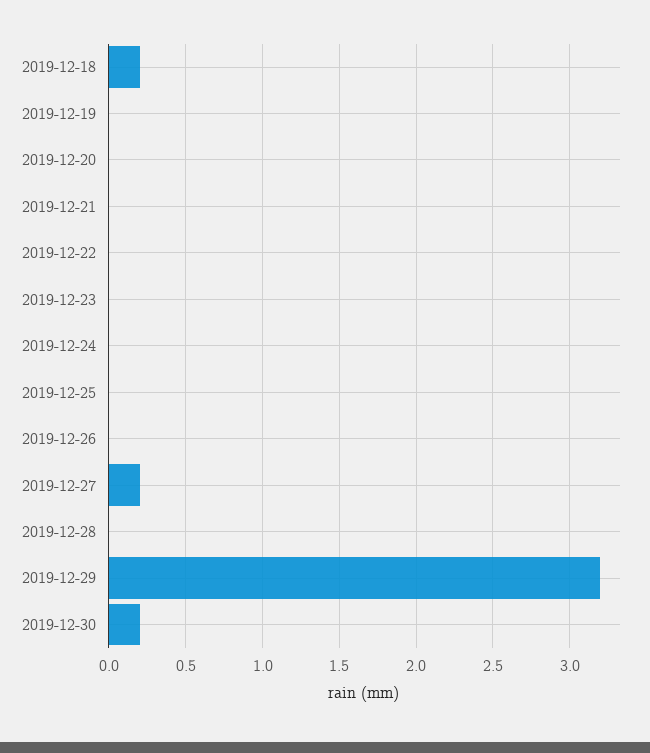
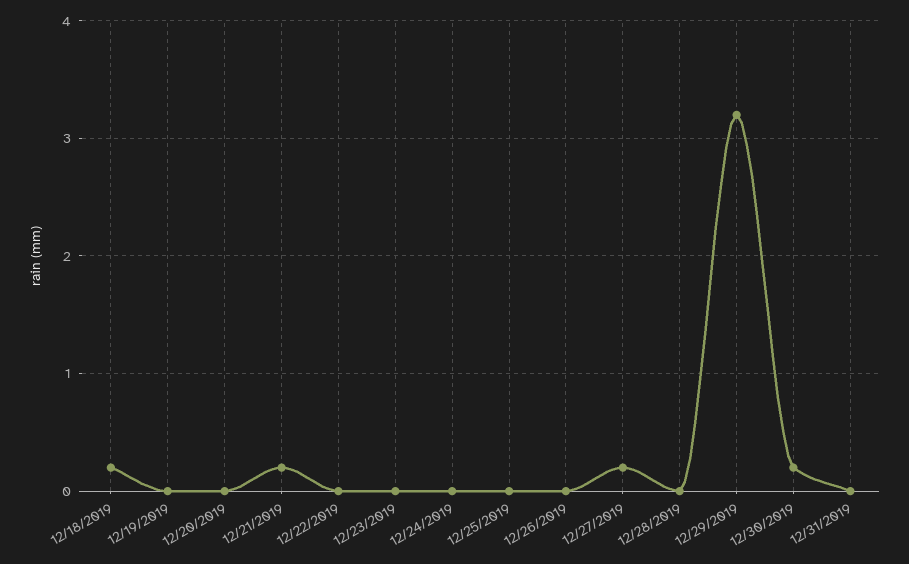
2019-12-21: 0 -> 0.2
12/31/2019: none -> 0

